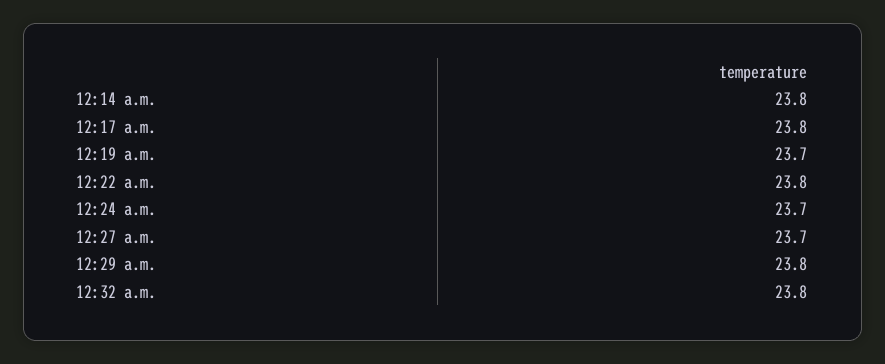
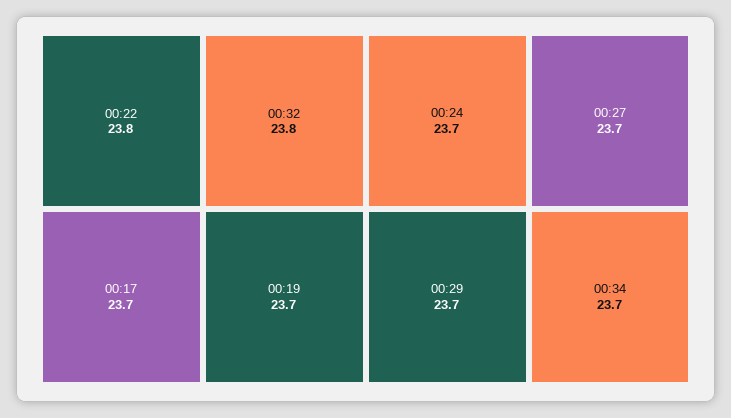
12:14 a.m.: 23.8 -> none
12:17 a.m.: 23.8 -> 23.7
12:29 a.m.: 23.8 -> 23.7
00:34: none -> 23.7

